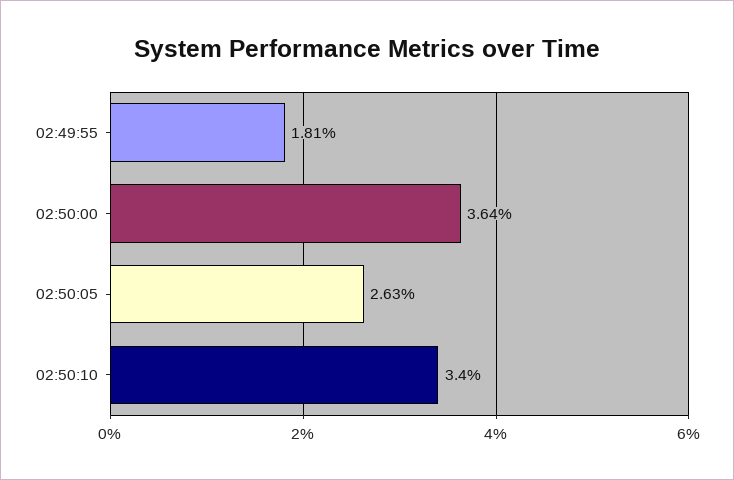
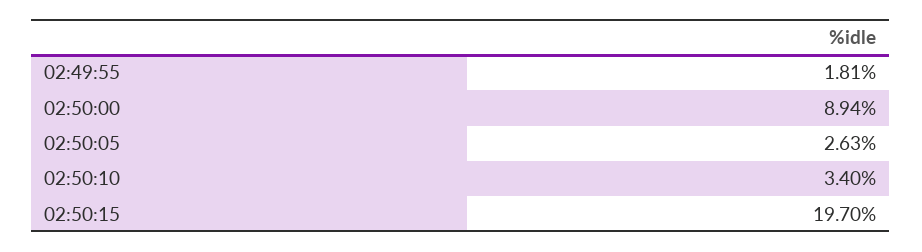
02:50:00: 3.64 -> 8.94
02:50:15: none -> 19.7

